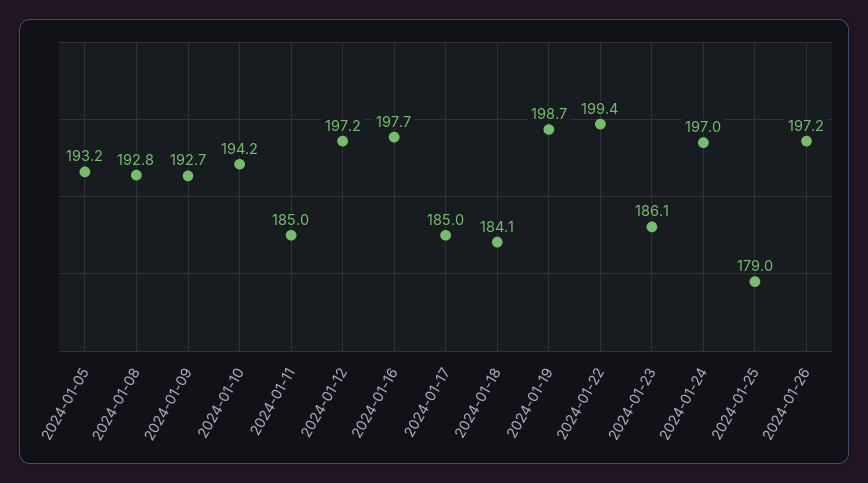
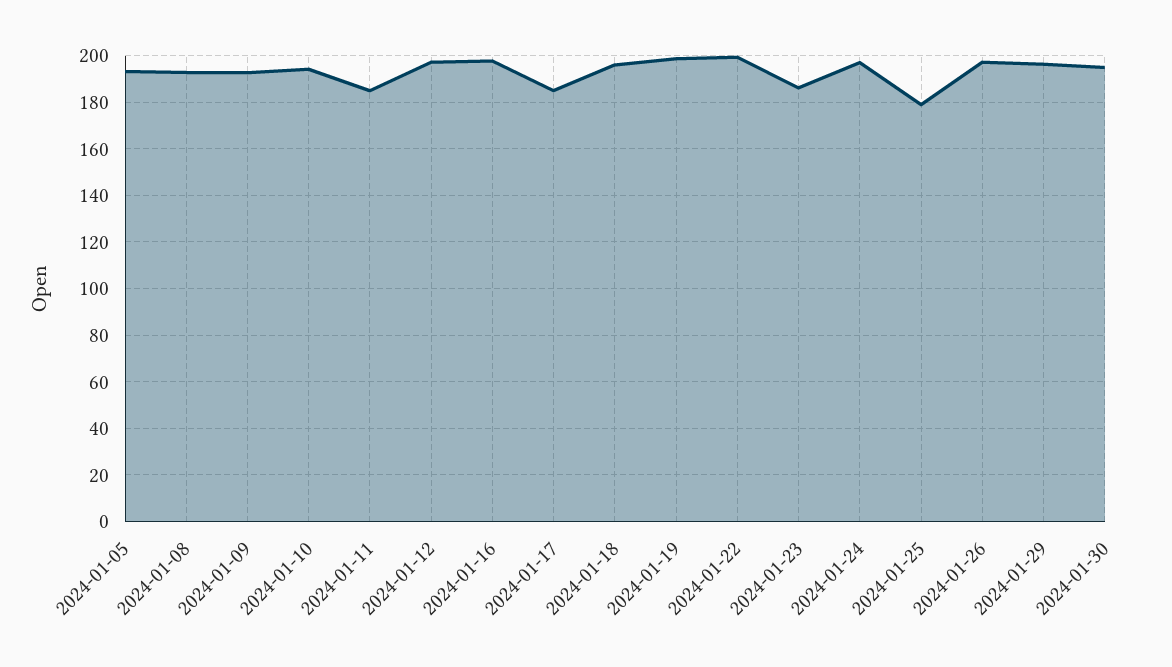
2024-01-18: 184.1 -> 195
2024-01-29: none -> 195
2024-01-30: none -> 195

